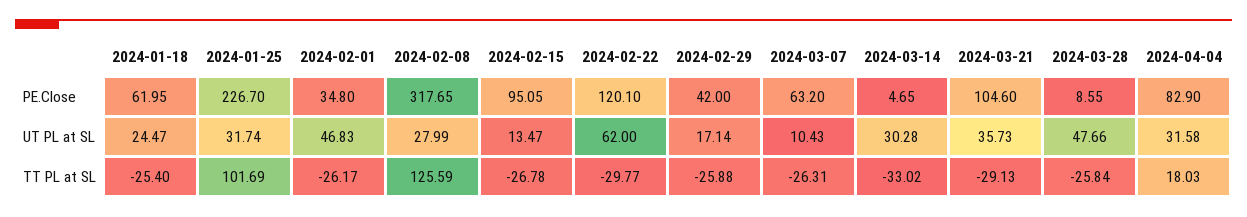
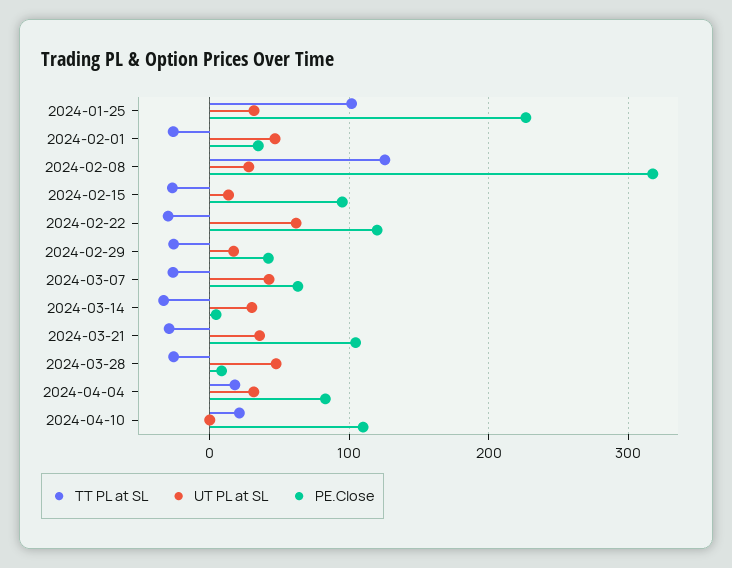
PE.Close, 2024-01-18: 61.95 -> none
UT PL at SL, 2024-01-18: 24.47 -> none
UT PL at SL, 2024-03-07: 10.43 -> 40
TT PL at SL, 2024-01-18: -25.4 -> none
TT PL at SL, 2024-04-10: none -> 20
UT PL at SL, 2024-04-10: none -> 0
PE.Close, 2024-04-10: none -> 110

